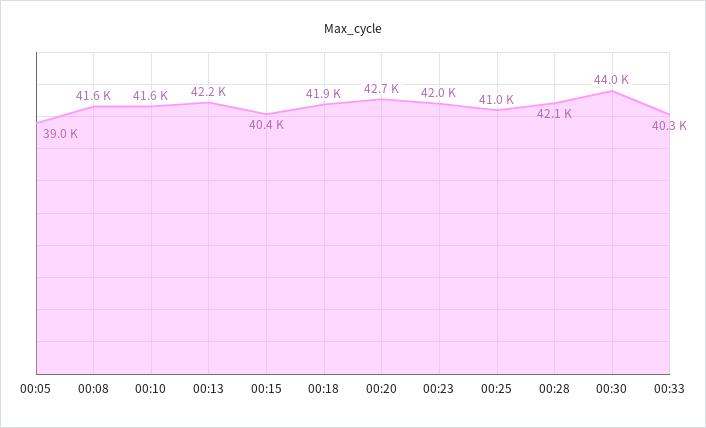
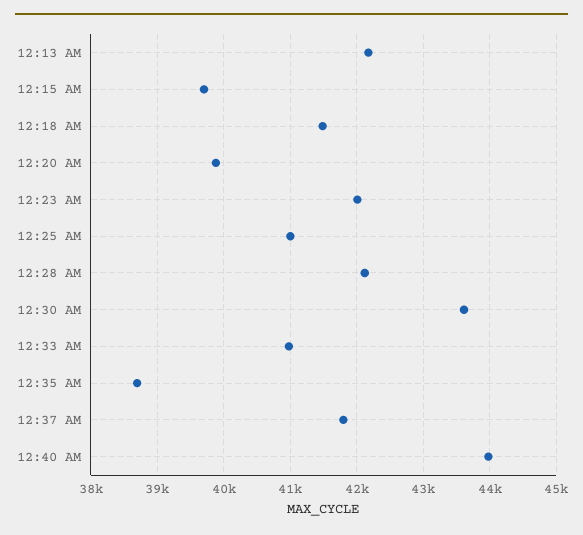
00:05: 39000 -> none
00:08: 41600 -> none
00:10: 41600 -> none
00:15: 40400 -> 39700
00:18: 41900 -> 41500
00:20: 42700 -> 39900
00:30: 44000 -> 43600
00:33: 40300 -> 41000
12:35 AM: none -> 38700
12:37 AM: none -> 41800
12:40 AM: none -> 44000

